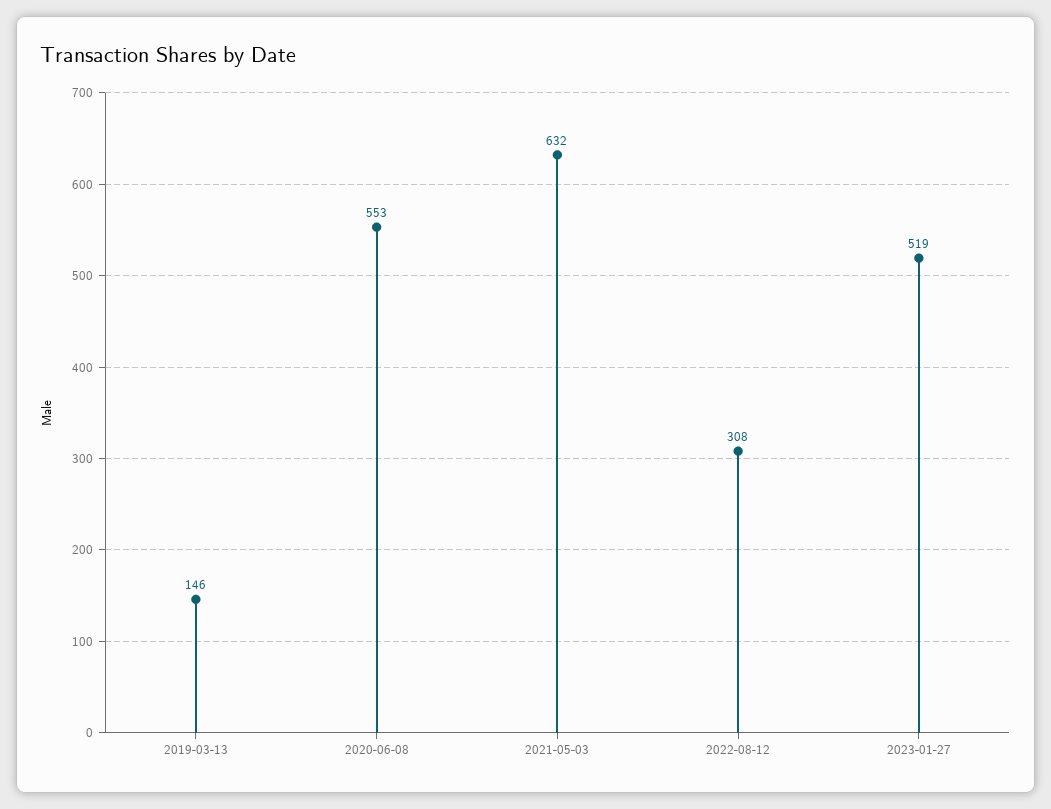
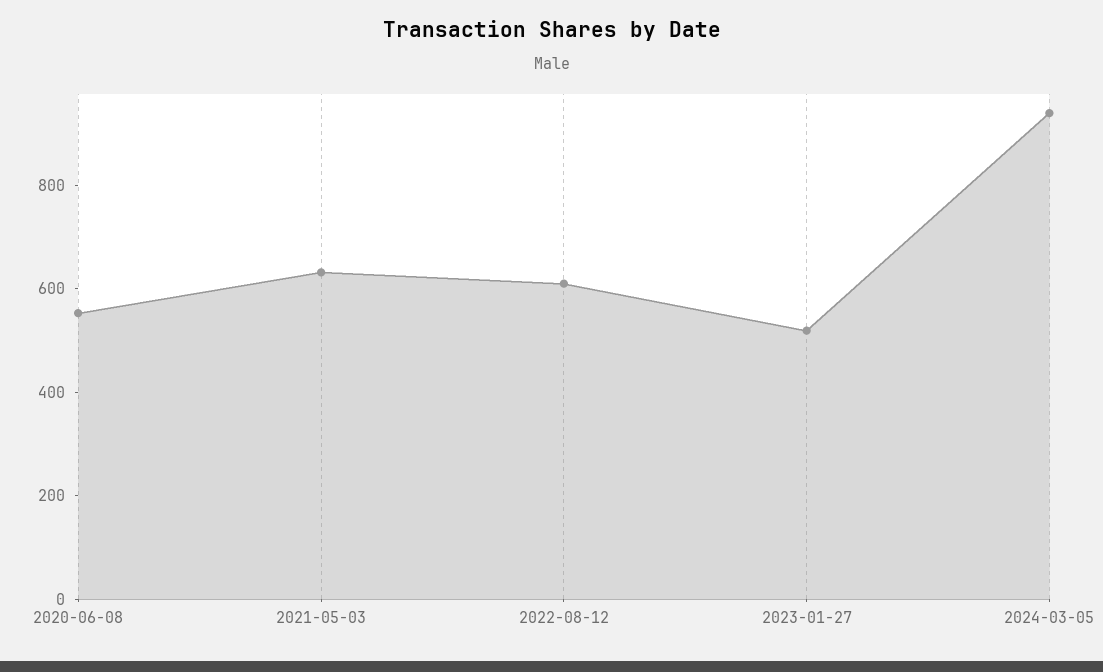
2019-03-13: 146 -> none
2022-08-12: 308 -> 600
2024-03-05: none -> 950

